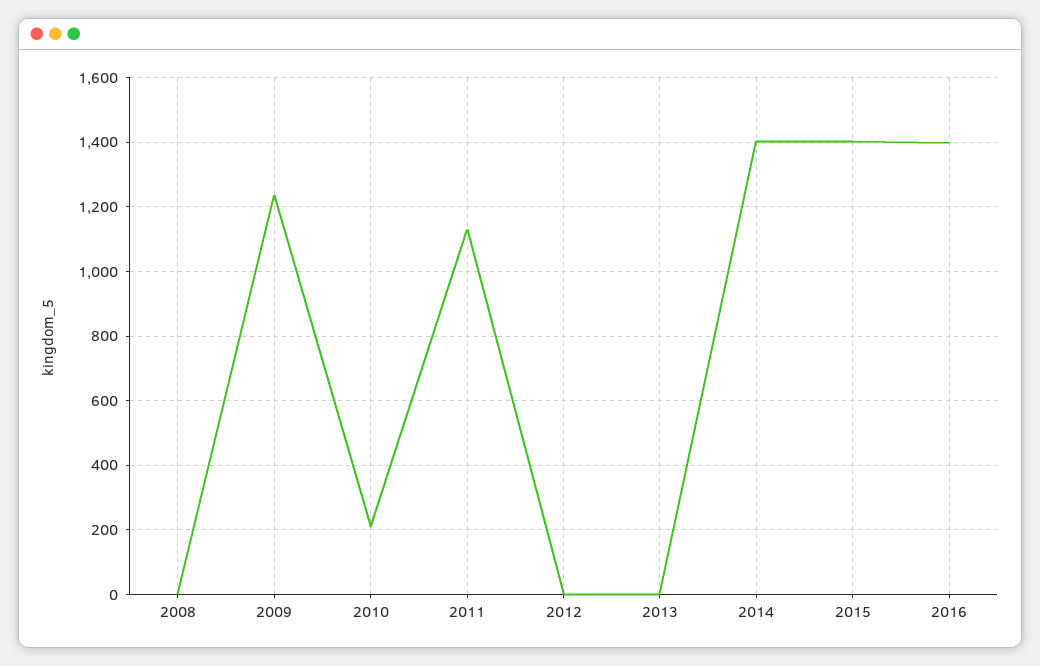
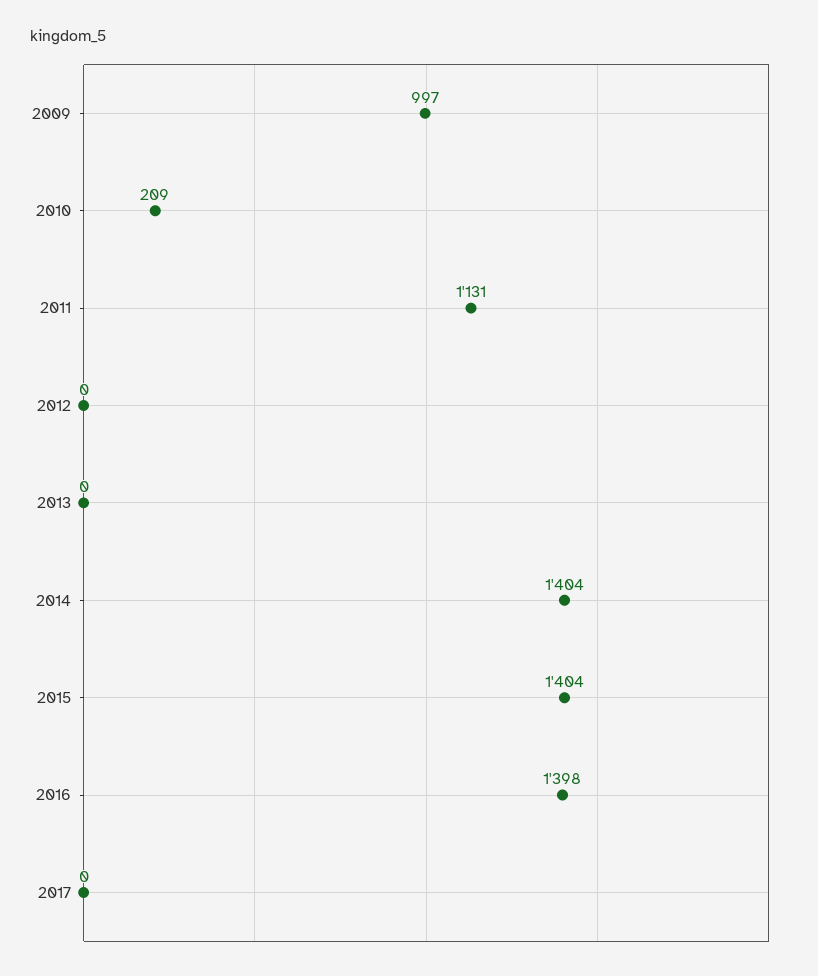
2008: 0 -> none
2009: 1240 -> 997
2017: none -> 0

